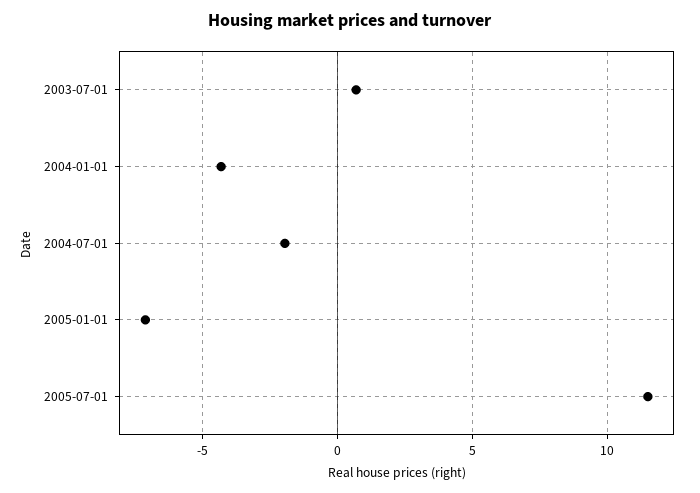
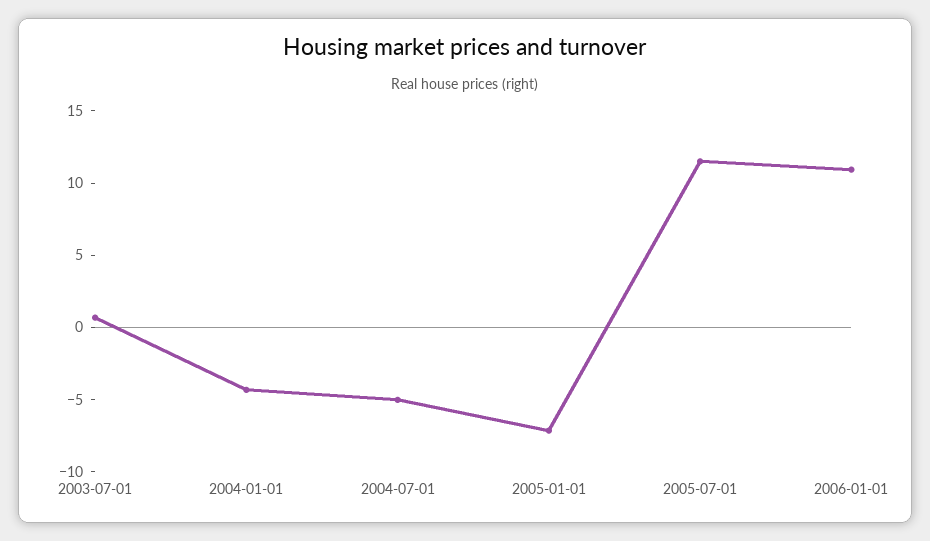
2004-07-01: -2 -> -5
2006-01-01: none -> 11

